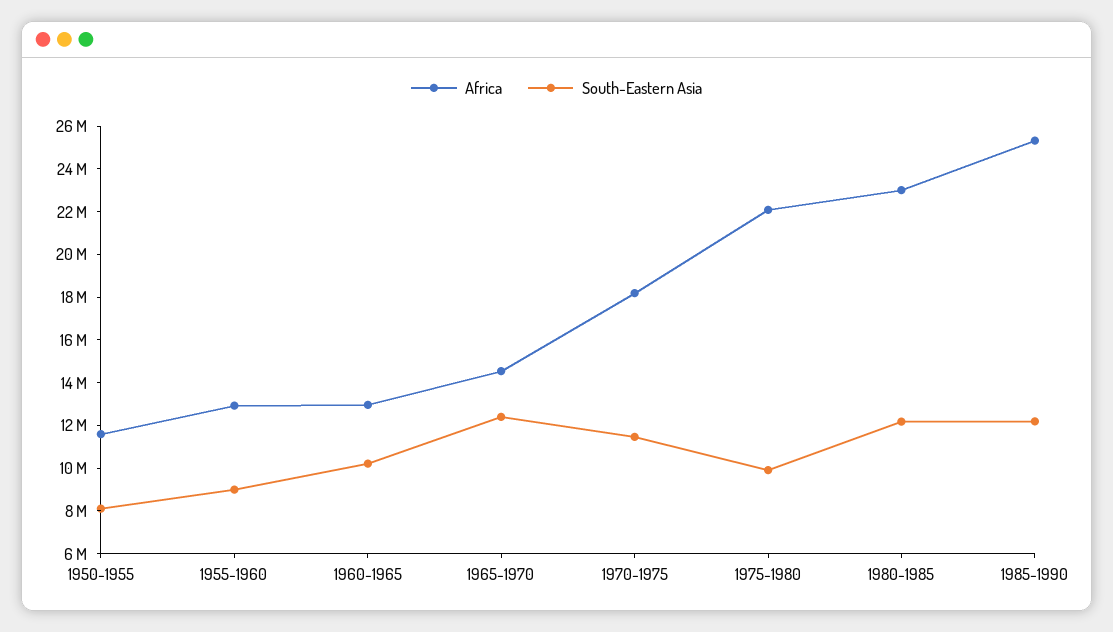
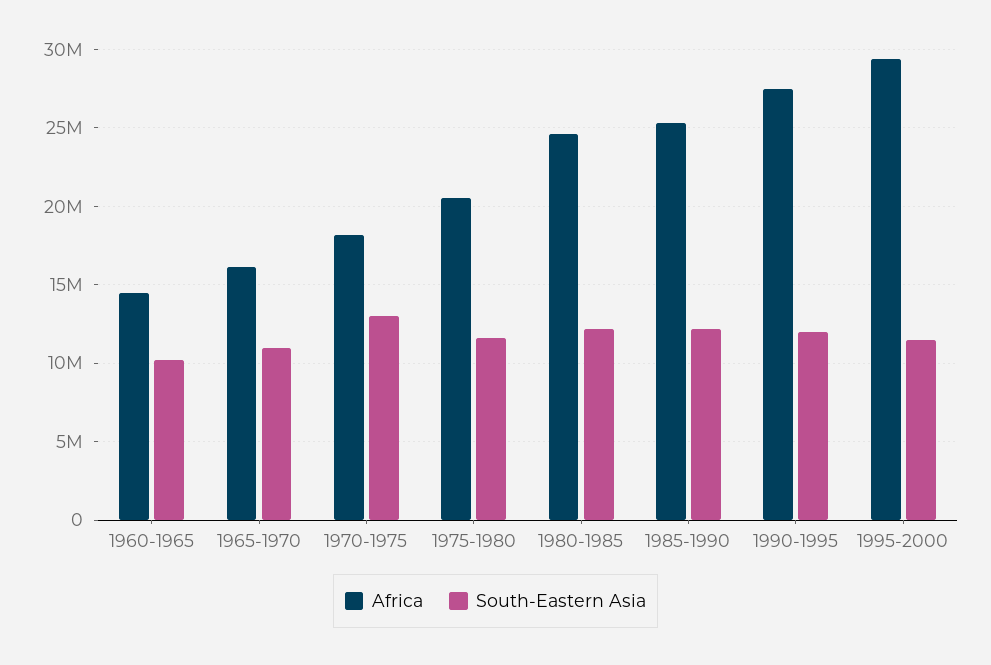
Africa, 1950-1955: 11500000 -> none
South-Eastern Asia, 1950-1955: 8000000 -> none
Africa, 1955-1960: 13000000 -> none
South-Eastern Asia, 1955-1960: 9000000 -> none
Africa, 1960-1965: 13000000 -> 14500000
Africa, 1965-1970: 14500000 -> 16000000
South-Eastern Asia, 1965-1970: 12500000 -> 11000000
South-Eastern Asia, 1970-1975: 11500000 -> 13000000
Africa, 1975-1980: 22000000 -> 20500000
South-Eastern Asia, 1975-1980: 10000000 -> 11500000
Africa, 1980-1985: 23000000 -> 24500000
Africa, 1990-1995: none -> 27500000
South-Eastern Asia, 1990-1995: none -> 12000000
Africa, 1995-2000: none -> 29500000
South-Eastern Asia, 1995-2000: none -> 11500000

